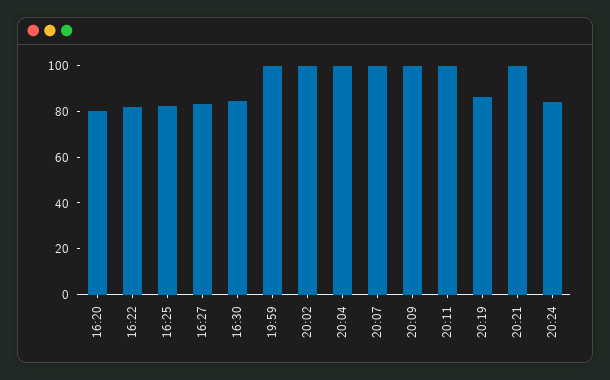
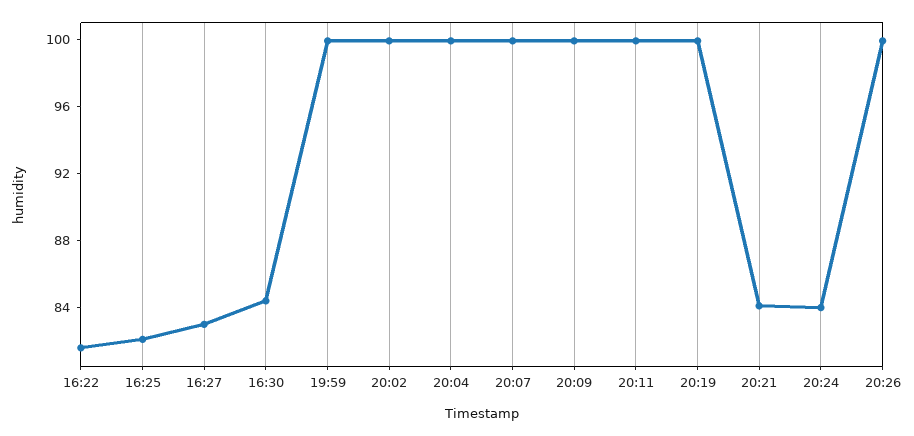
16:20: 80 -> none
20:19: 85 -> 100
20:21: 100 -> 84
20:26: none -> 100

